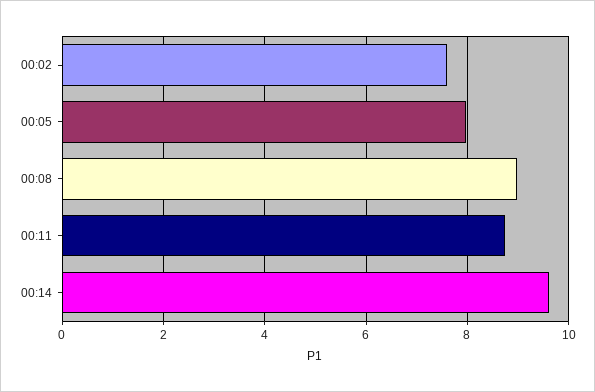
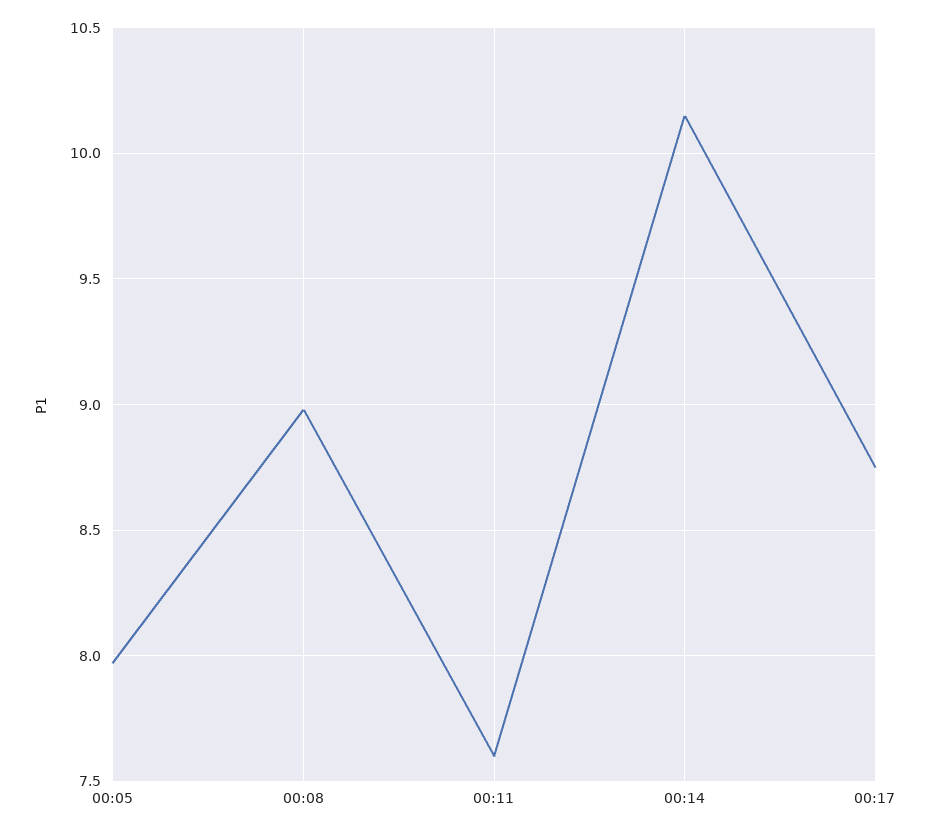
00:02: 7.6 -> none
00:11: 8.8 -> 7.6
00:14: 9.6 -> 10.15
00:17: none -> 8.75

